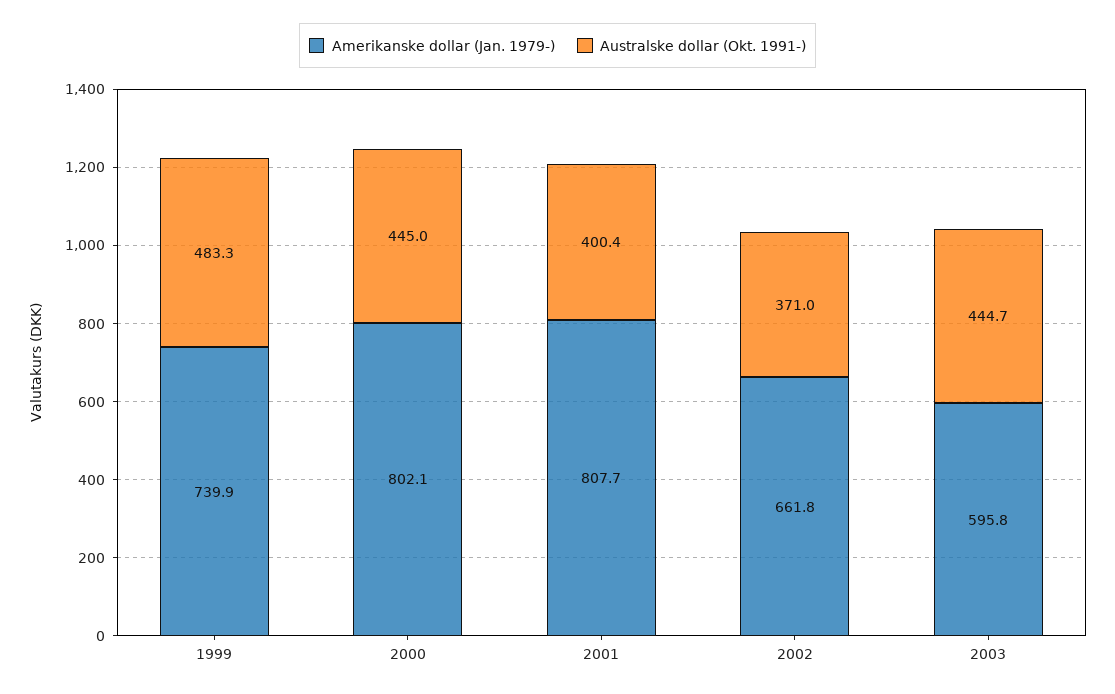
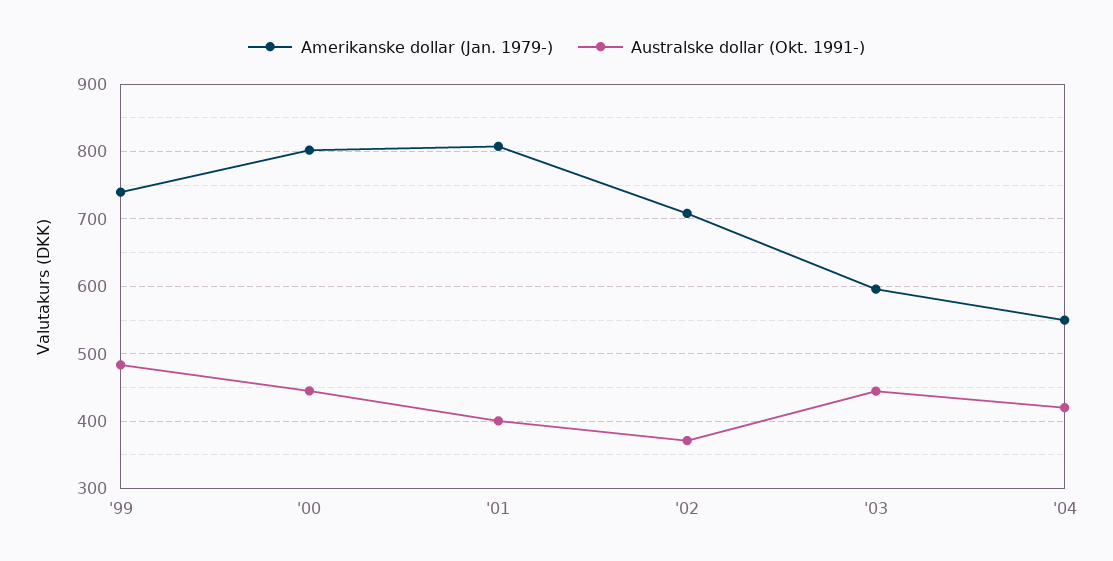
Amerikanske dollar (Jan. 1979-), 2002: 661.8 -> 710
Amerikanske dollar (Jan. 1979-), '04: none -> 550
Australske dollar (Okt. 1991-), '04: none -> 420

